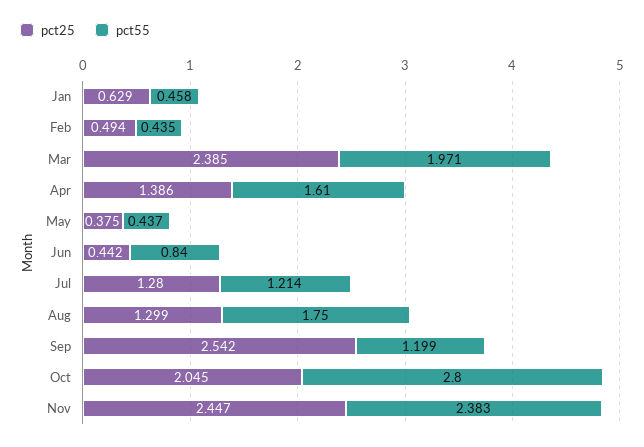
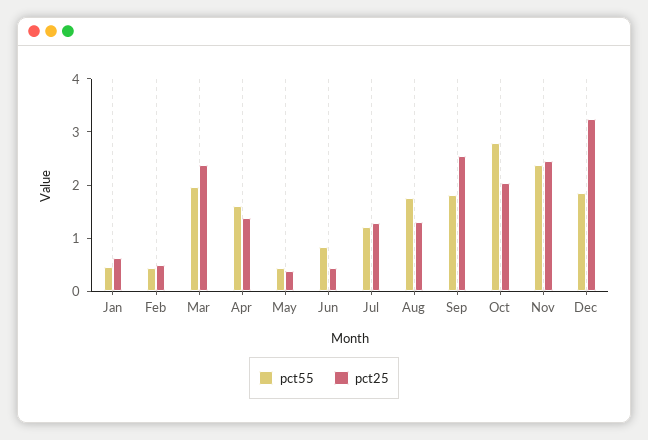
pct55, Sep: 1.199 -> 1.8
pct55, Dec: none -> 1.8
pct25, Dec: none -> 3.2

